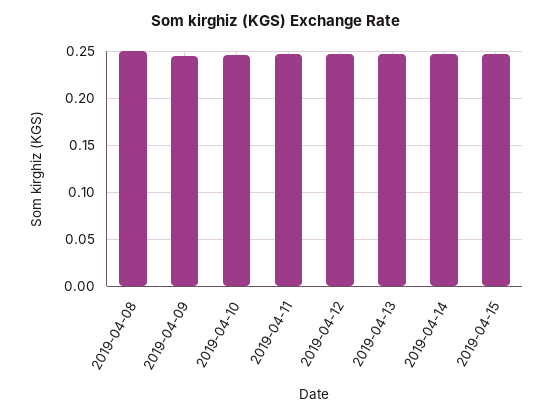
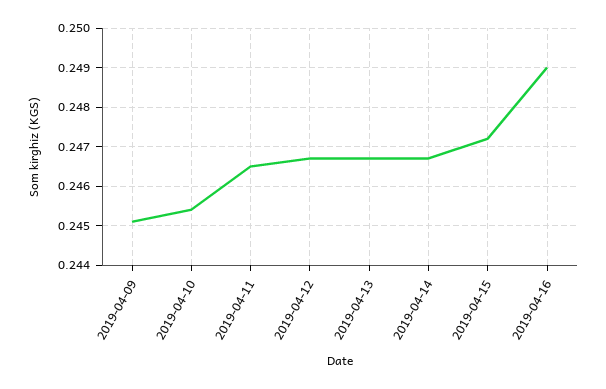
2019-04-08: 0.25 -> none
2019-04-16: none -> 0.249

